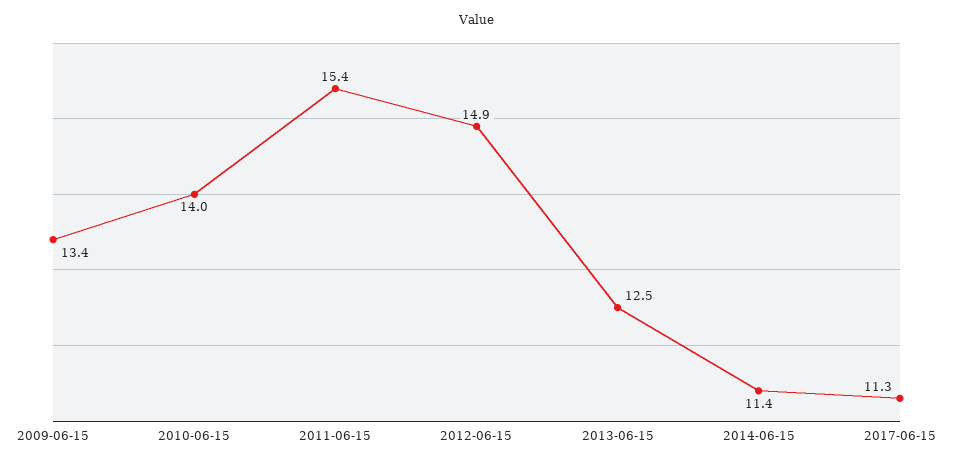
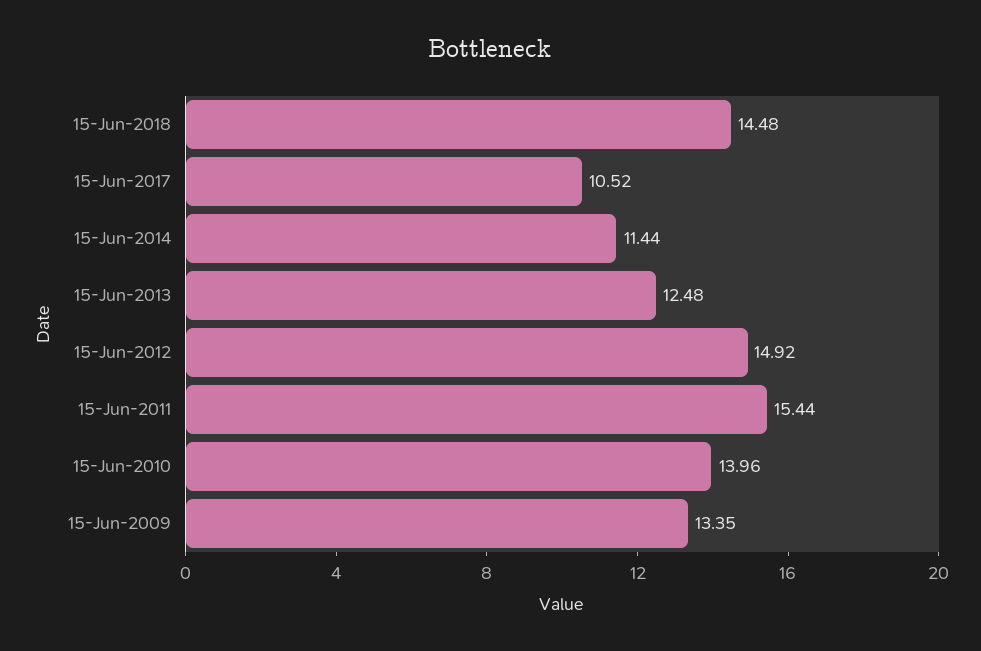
2017-06-15: 11.3 -> 10.52
15-Jun-2018: none -> 14.48

